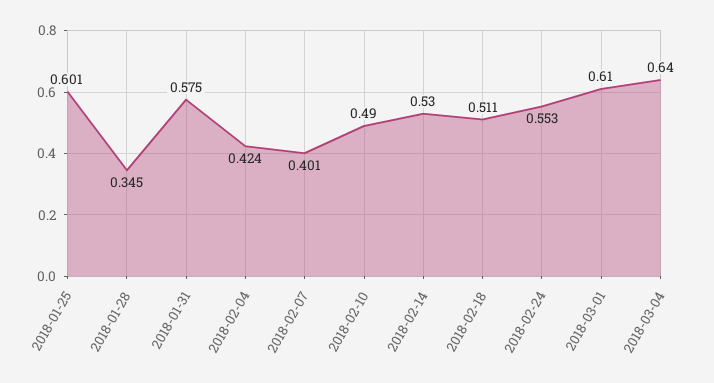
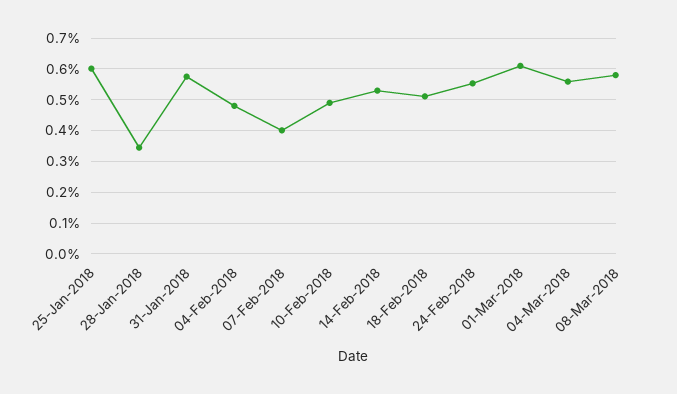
2018-02-04: 0.424 -> 0.48
2018-03-04: 0.64 -> 0.56
08-Mar-2018: none -> 0.58

